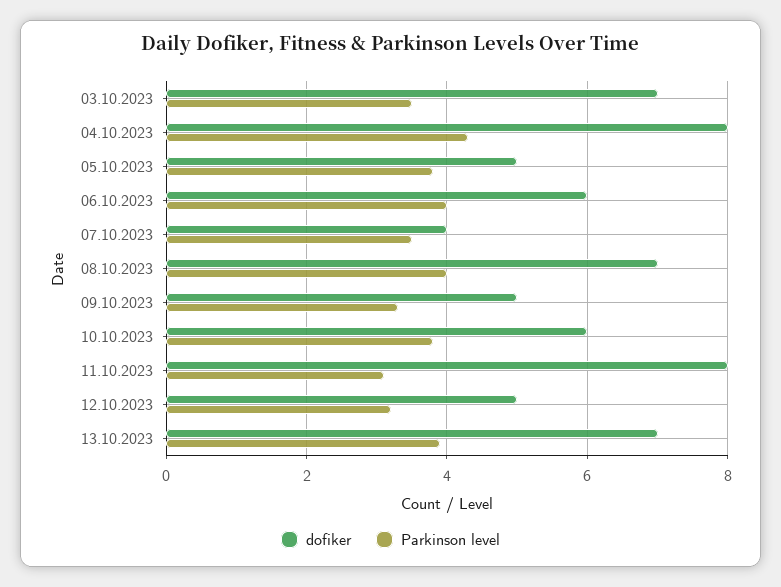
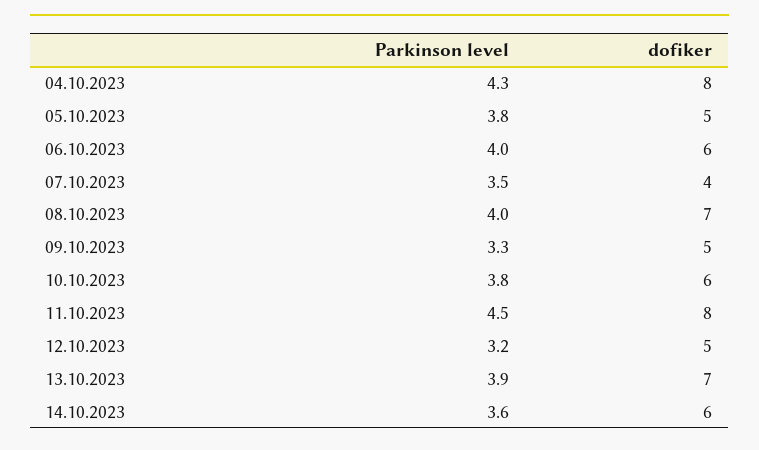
dofiker, 03.10.2023: 7 -> none
Parkinson level, 03.10.2023: 3.5 -> none
Parkinson level, 11.10.2023: 3 -> 4.5
Parkinson level, 14.10.2023: none -> 3.6
dofiker, 14.10.2023: none -> 6

